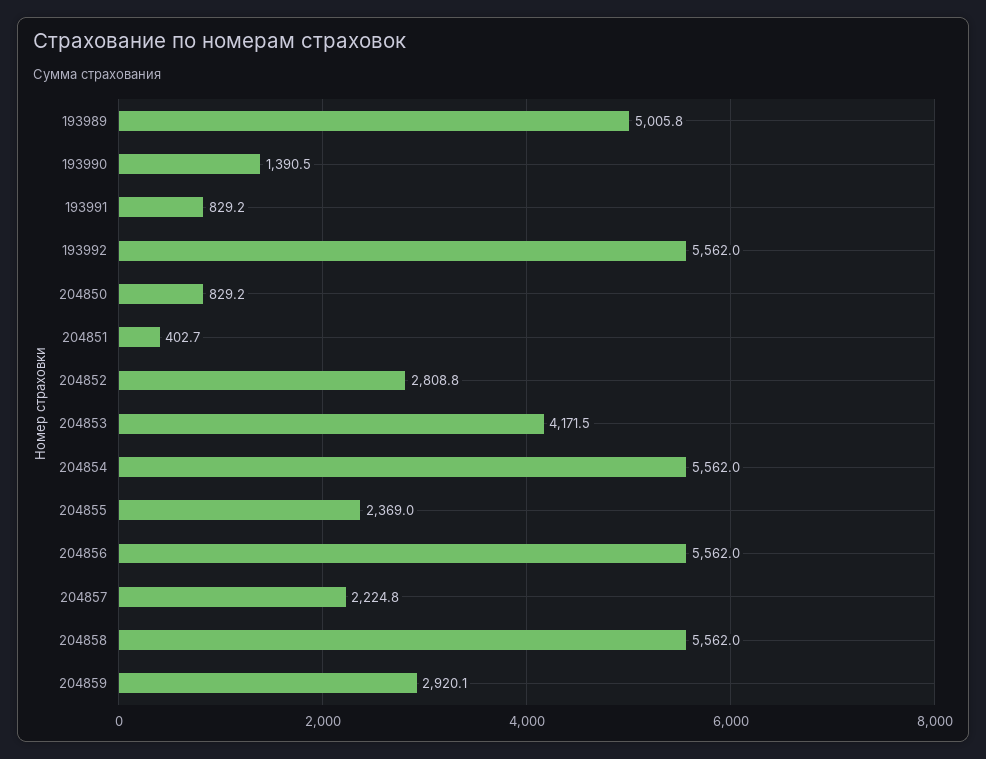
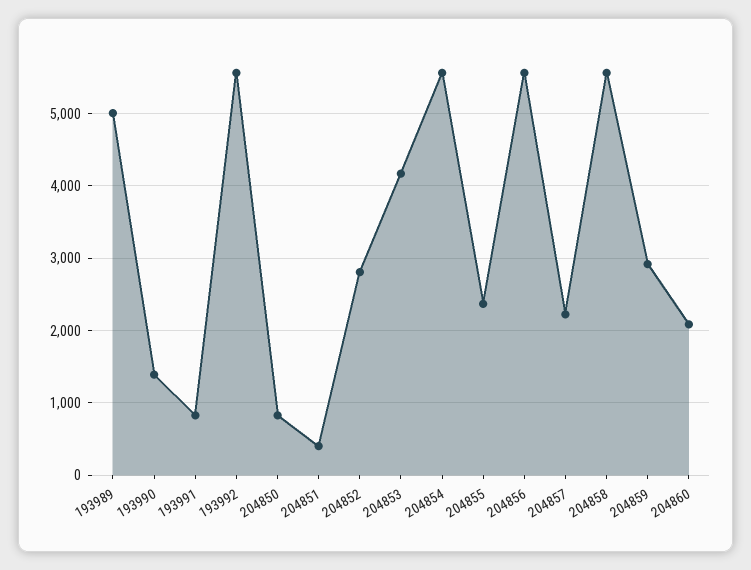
204860: none -> 2100

